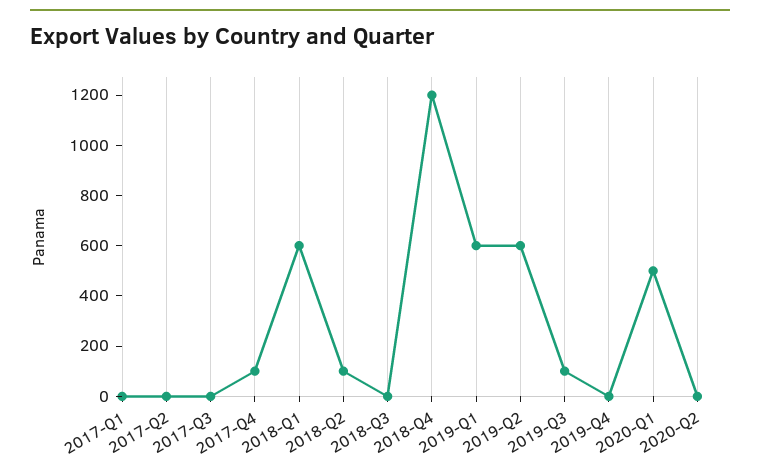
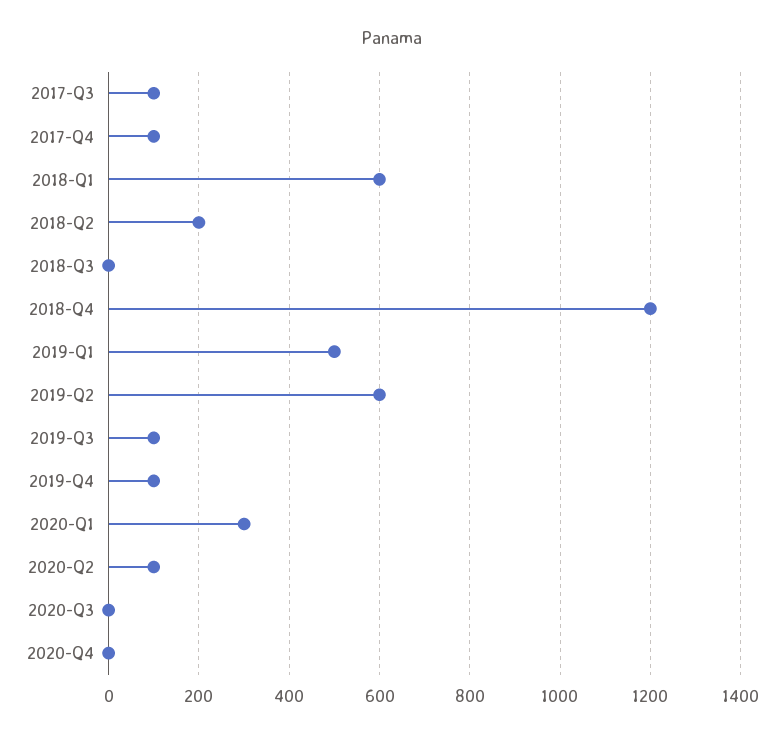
2017-Q1: 0 -> none
2017-Q2: 0 -> none
2017-Q3: 0 -> 100
2018-Q2: 100 -> 200
2019-Q1: 600 -> 500
2019-Q4: 0 -> 100
2020-Q1: 500 -> 300
2020-Q2: 0 -> 100
2020-Q3: none -> 0
2020-Q4: none -> 0

